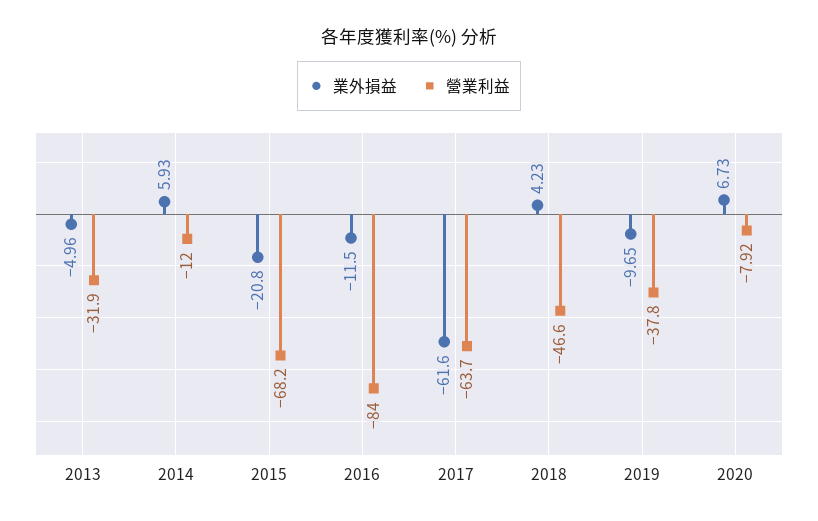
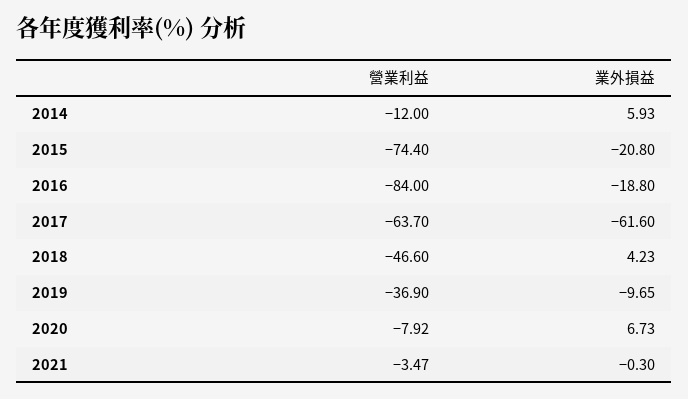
業外損益, 2013: -4.96 -> none
營業利益, 2013: -31.9 -> none
營業利益, 2015: -68.2 -> -74.4
業外損益, 2016: -11.5 -> -18.8
營業利益, 2019: -37.8 -> -36.9
營業利益, 2021: none -> -3.47
業外損益, 2021: none -> -0.3

